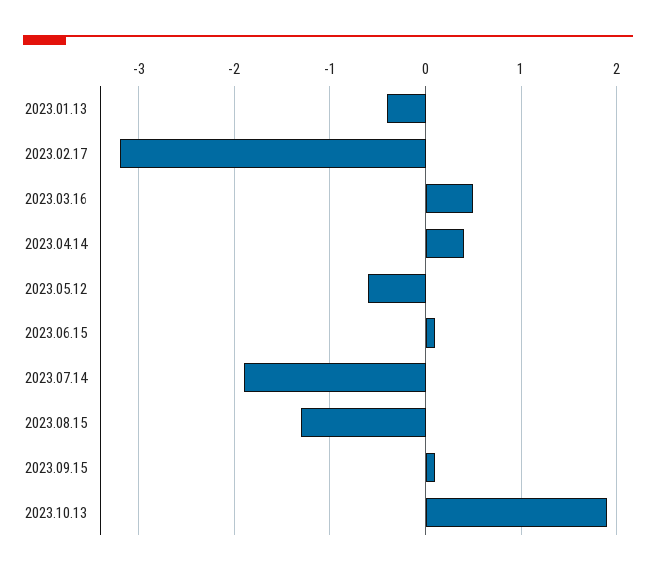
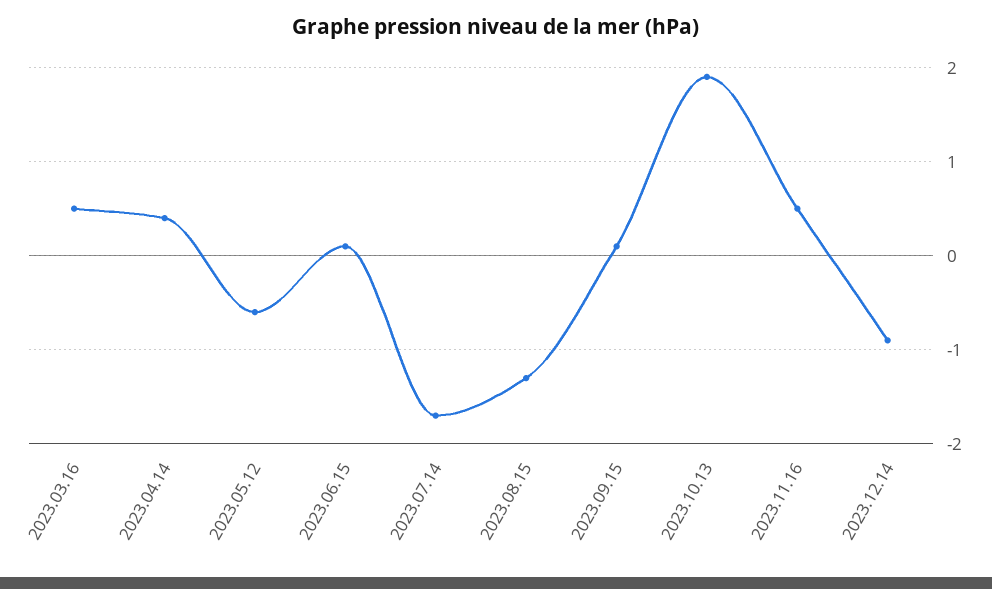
2023.01.13: -0.4 -> none
2023.02.17: -3.2 -> none
2023.07.14: -1.9 -> -1.7
2023.11.16: none -> 0.5
2023.12.14: none -> -0.9

